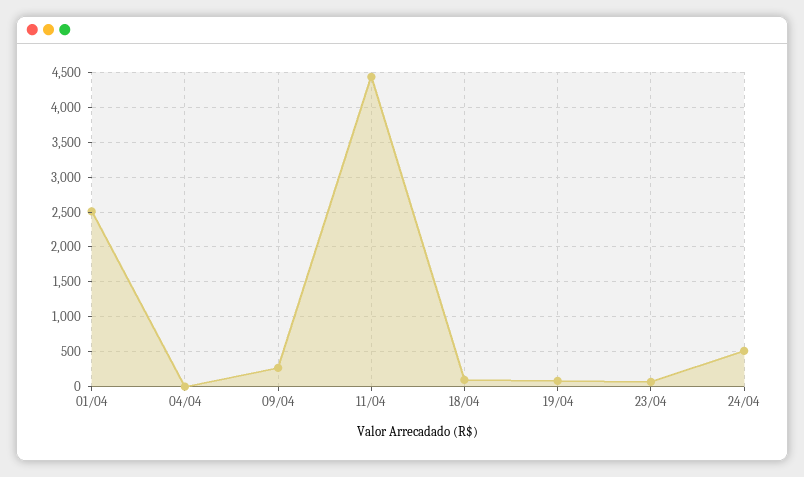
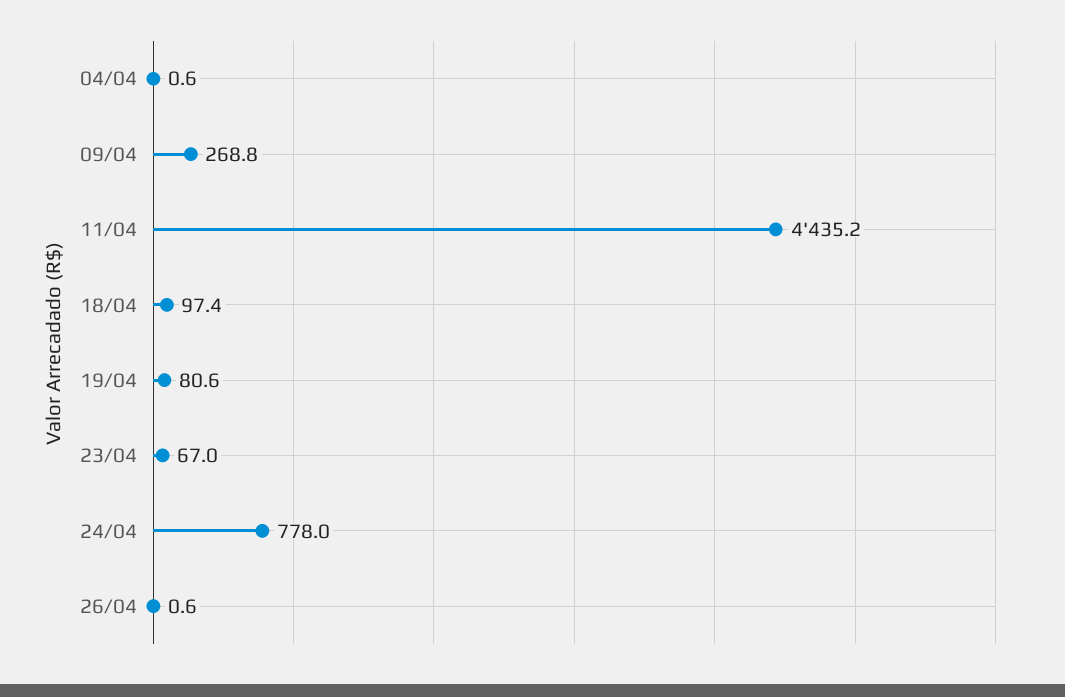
01/04: 2500 -> none
24/04: 500 -> 778
26/04: none -> 0.6

